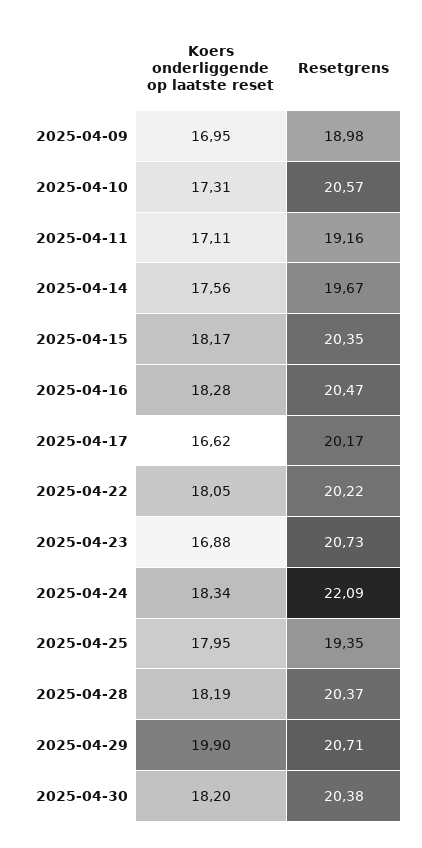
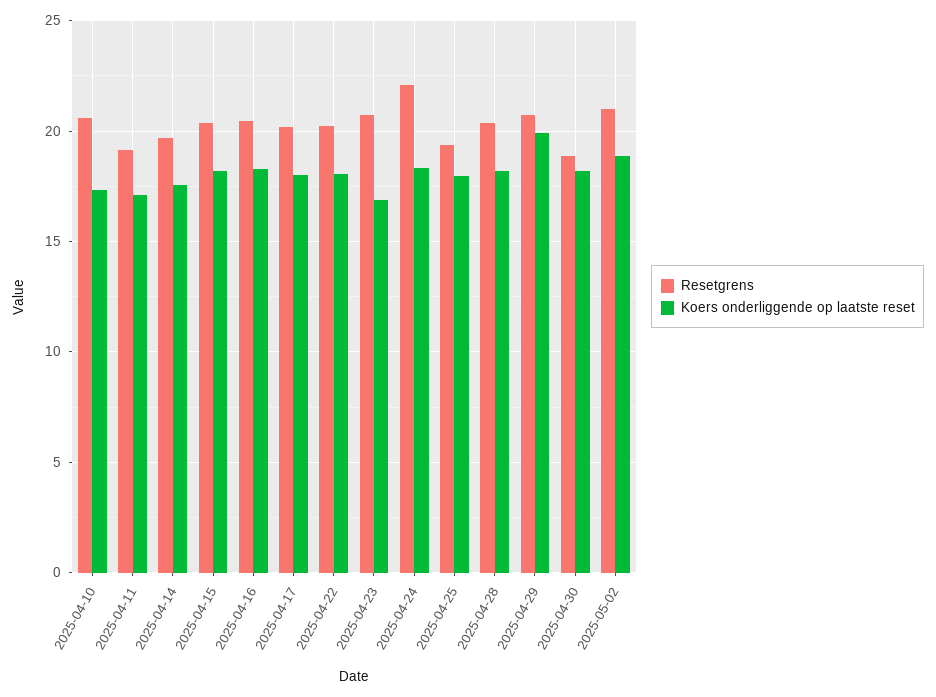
Koers onderliggende op laatste reset, 2025-04-09: 16.95 -> none
Resetgrens, 2025-04-09: 18.98 -> none
Koers onderliggende op laatste reset, 2025-04-17: 16.62 -> 18
Resetgrens, 2025-04-30: 20.38 -> 19
Resetgrens, 2025-05-02: none -> 21
Koers onderliggende op laatste reset, 2025-05-02: none -> 19

